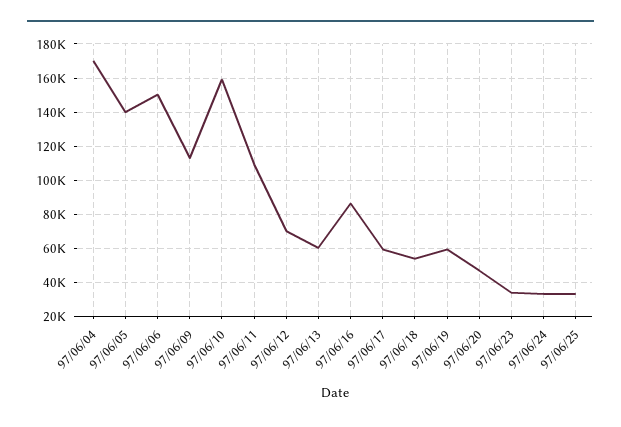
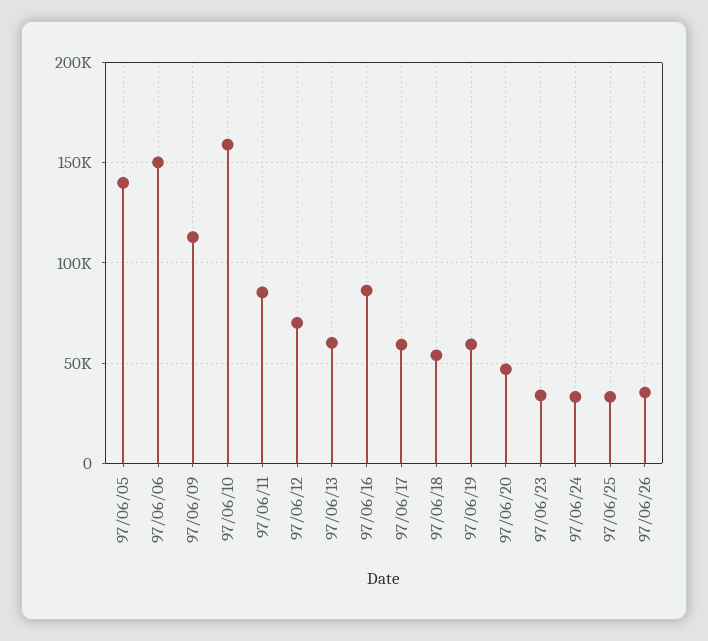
97/06/04: 170000 -> none
97/06/11: 110000 -> 85000
97/06/26: none -> 35000

